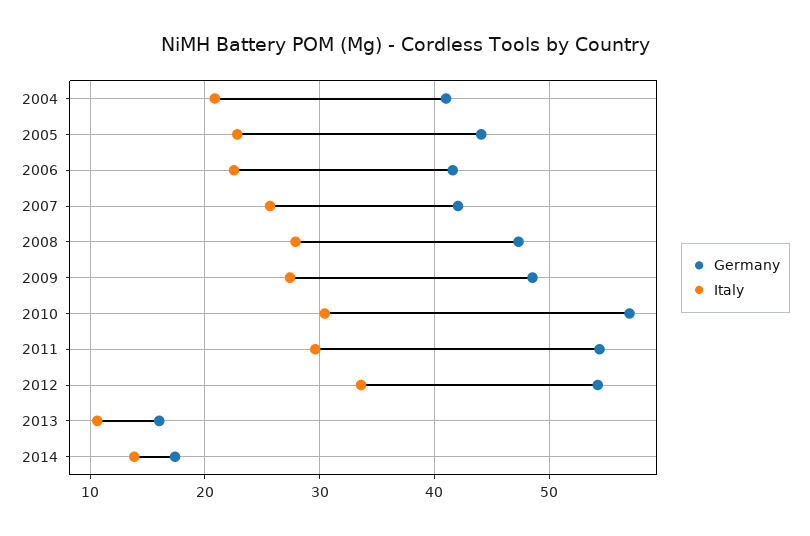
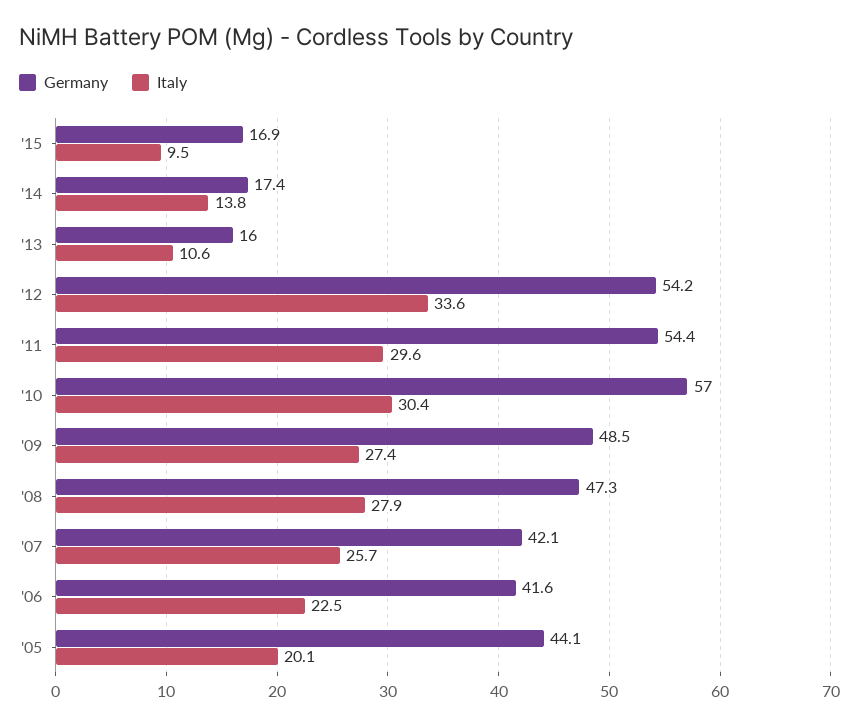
Germany, 2004: 41 -> none
Italy, 2004: 21 -> none
Italy, 2005: 23 -> 20.1
Germany, '15: none -> 16.9
Italy, '15: none -> 9.5

